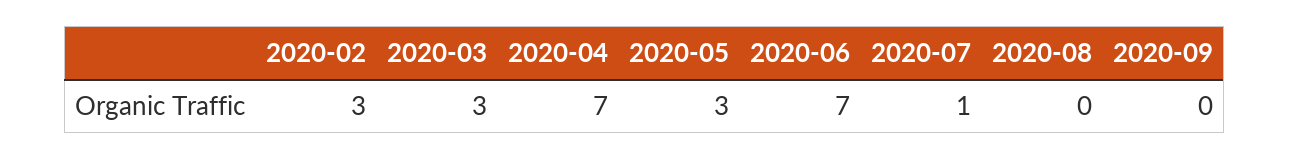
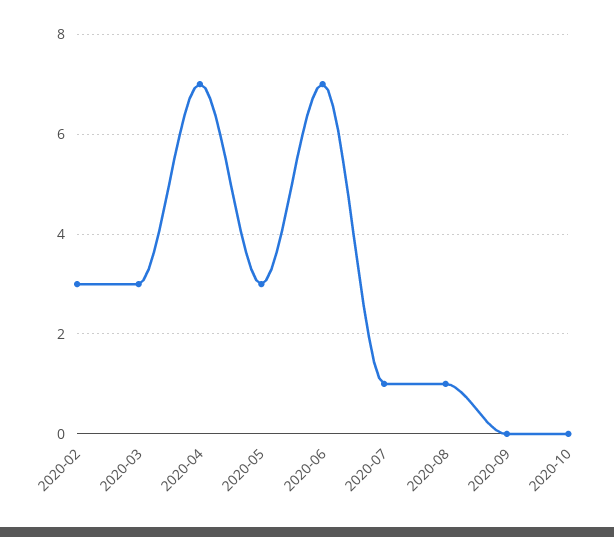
2020-08: 0 -> 1
2020-10: none -> 0

